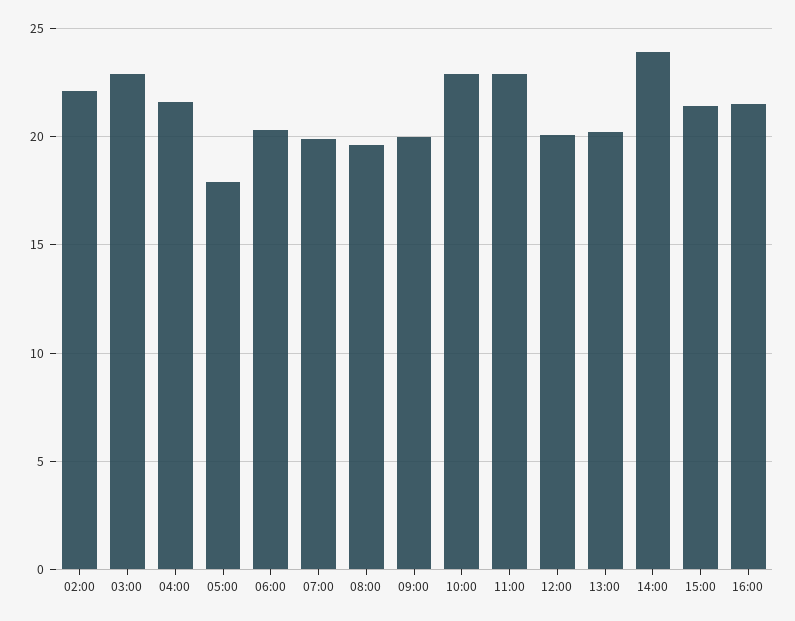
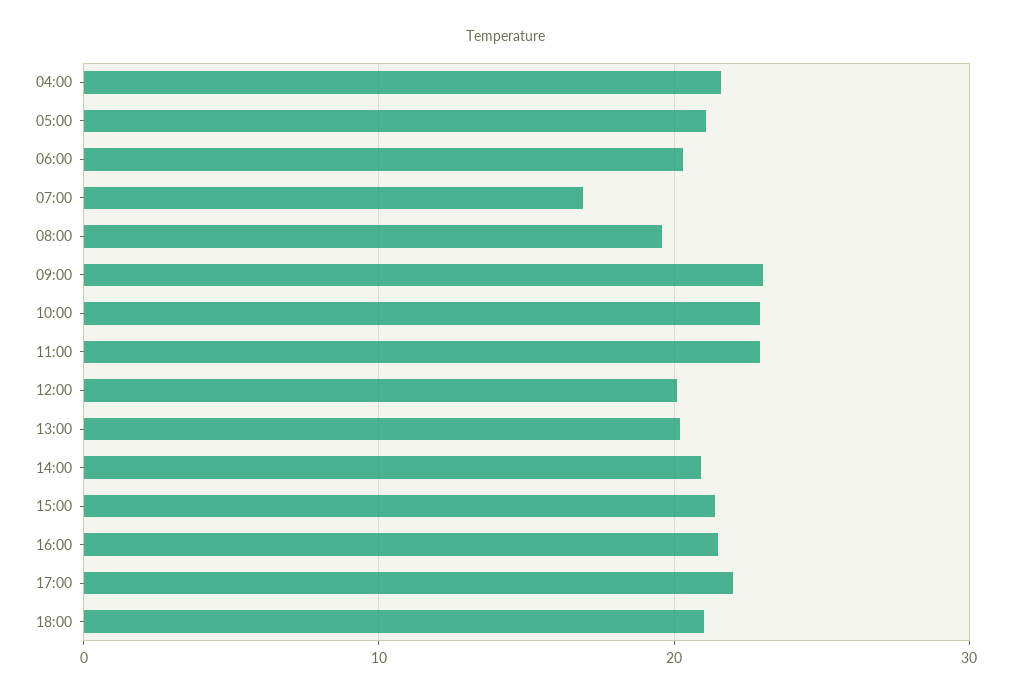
02:00: 22 -> none
03:00: 23 -> none
05:00: 18 -> 21
07:00: 20 -> 17
09:00: 20 -> 23
14:00: 24 -> 21
17:00: none -> 22
18:00: none -> 21

